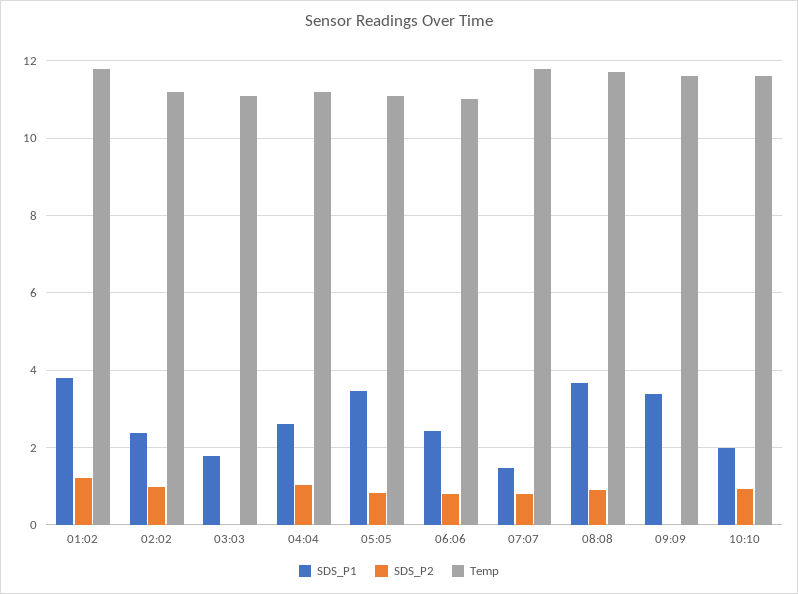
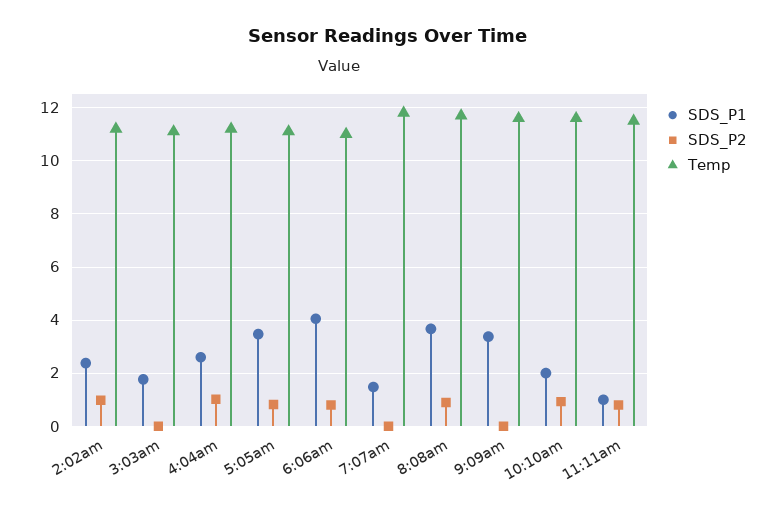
SDS_P1, 01:02: 3.8 -> none
SDS_P2, 01:02: 1.2 -> none
Temp, 01:02: 11.8 -> none
SDS_P1, 06:06: 2.4 -> 4
SDS_P2, 07:07: 0.8 -> 0
SDS_P1, 11:11am: none -> 1
SDS_P2, 11:11am: none -> 0.75
Temp, 11:11am: none -> 11.5

